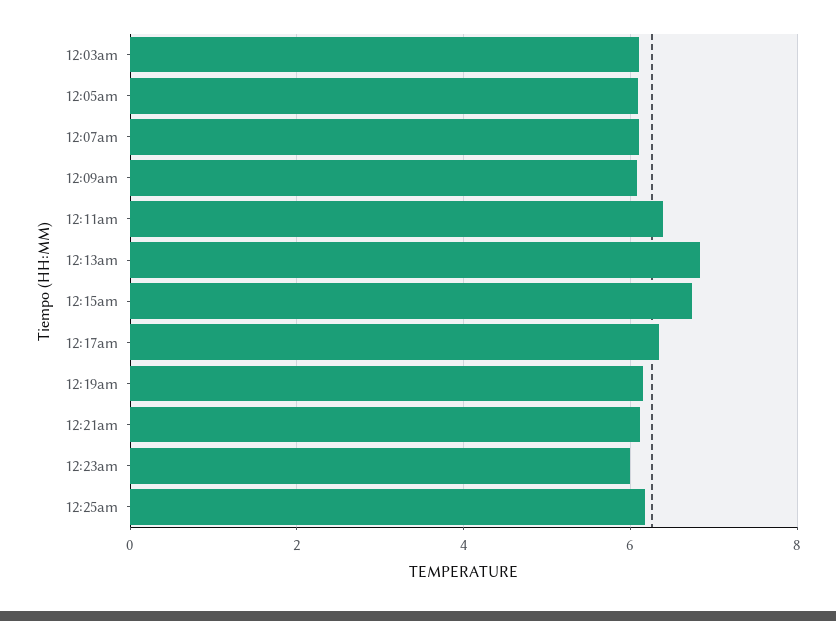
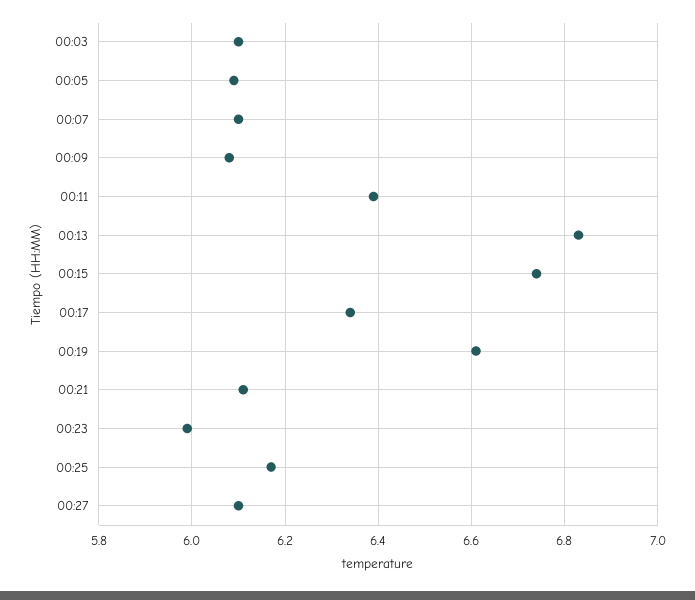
12:19am: 6.2 -> 6.6
00:27: none -> 6.1

